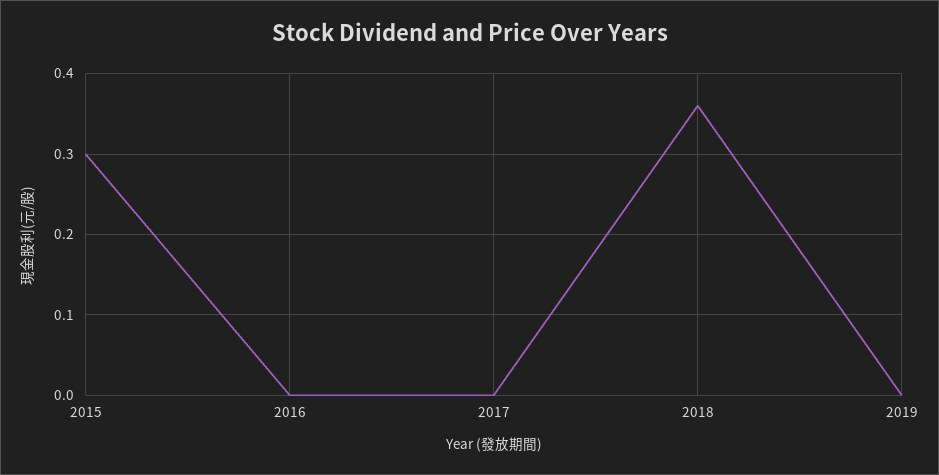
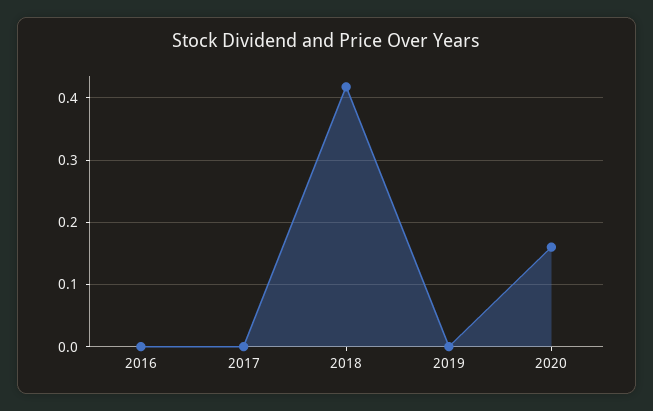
2015: 0.3 -> none
2018: 0.36 -> 0.42
2020: none -> 0.16

